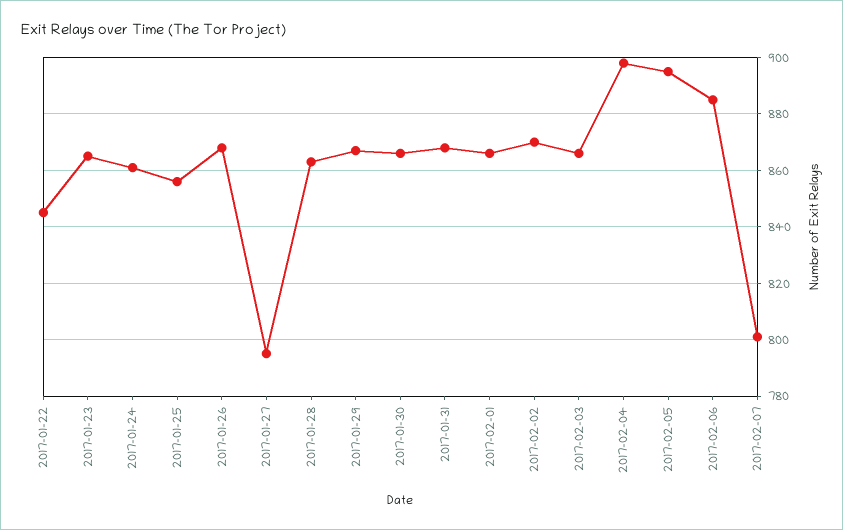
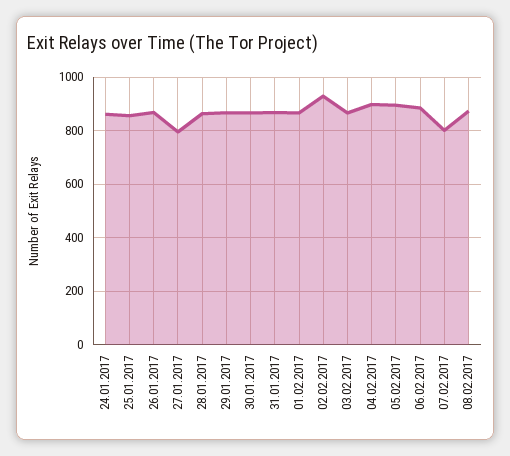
2017-01-22: 845 -> none
2017-01-23: 865 -> none
2017-02-02: 870 -> 925
08.02.2017: none -> 875

